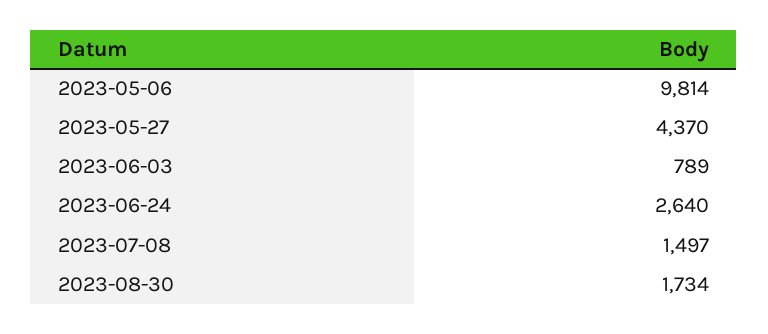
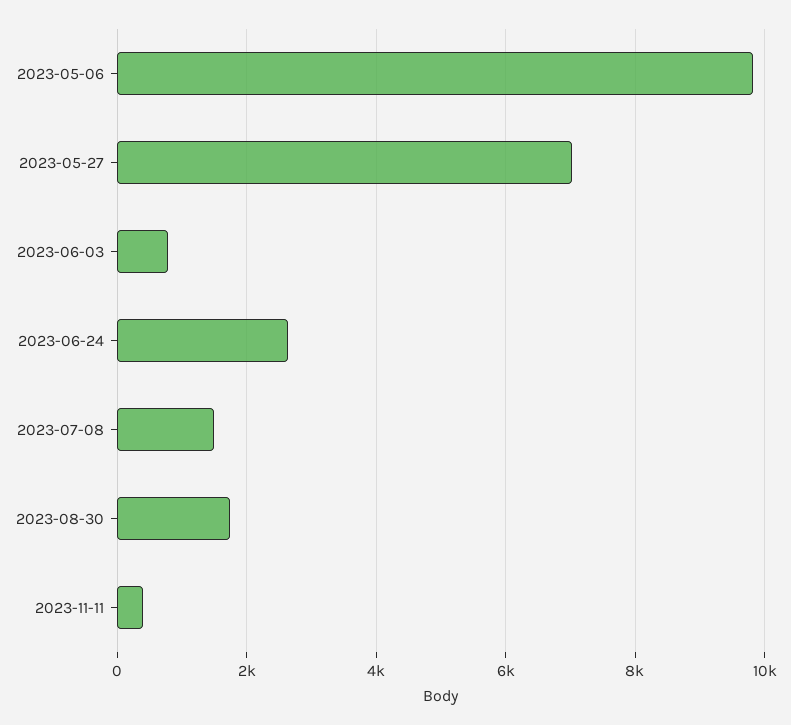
2023-05-27: 4370 -> 7000
2023-11-11: none -> 400

